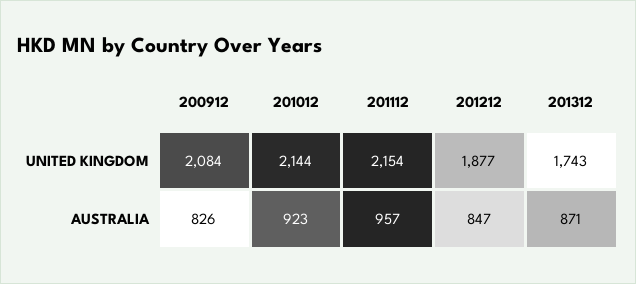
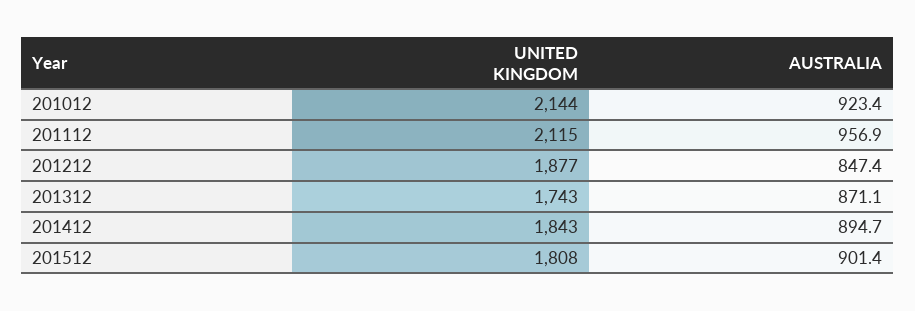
200912, UNITED KINGDOM: 2084 -> none
201112, UNITED KINGDOM: 2154 -> 2115
200912, AUSTRALIA: 826 -> none
201412, UNITED KINGDOM: none -> 1843
201412, AUSTRALIA: none -> 894.7
201512, UNITED KINGDOM: none -> 1808
201512, AUSTRALIA: none -> 901.4

